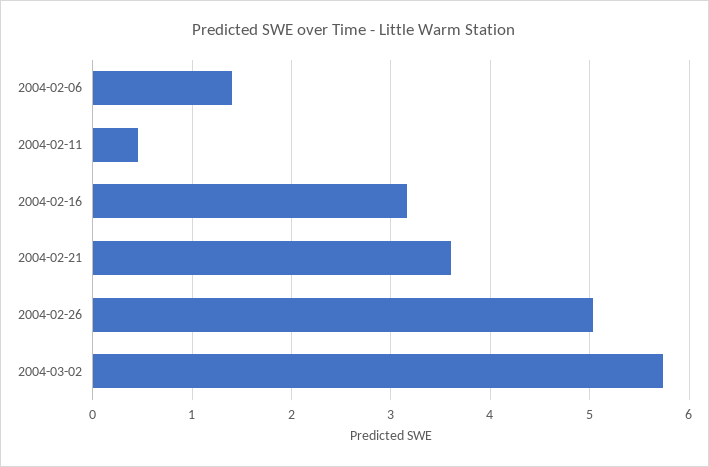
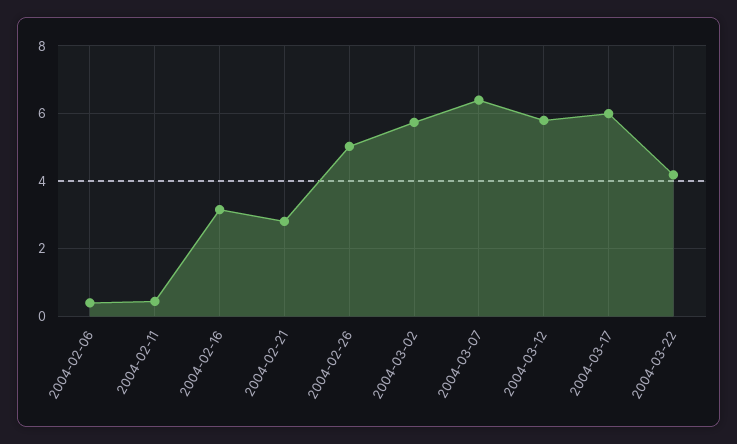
2004-02-06: 1.4 -> 0.4
2004-02-21: 3.6 -> 2.8
2004-03-07: none -> 6.4
2004-03-12: none -> 5.8
2004-03-17: none -> 6
2004-03-22: none -> 4.2

